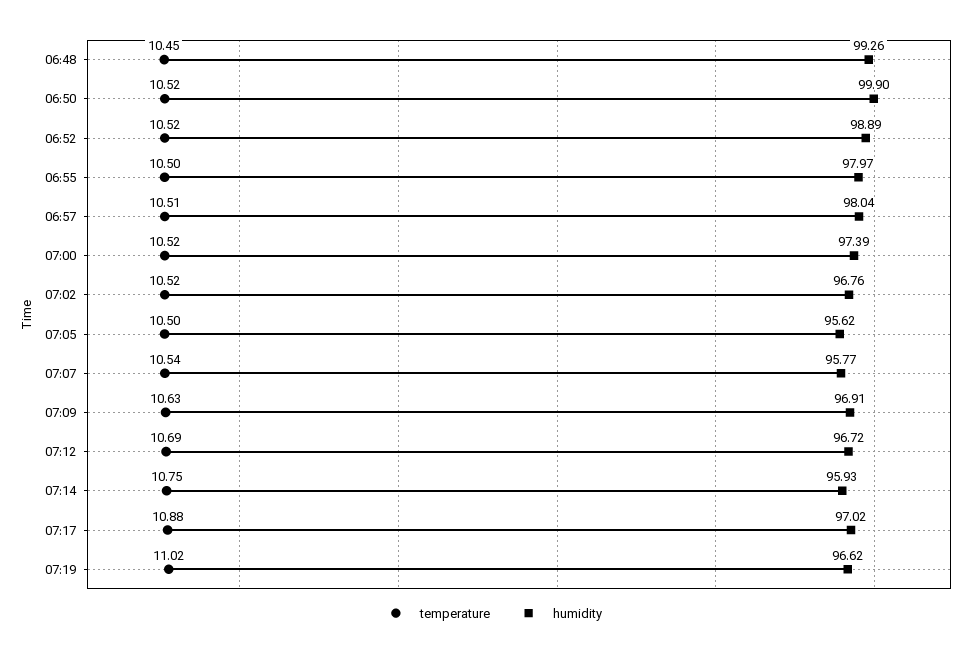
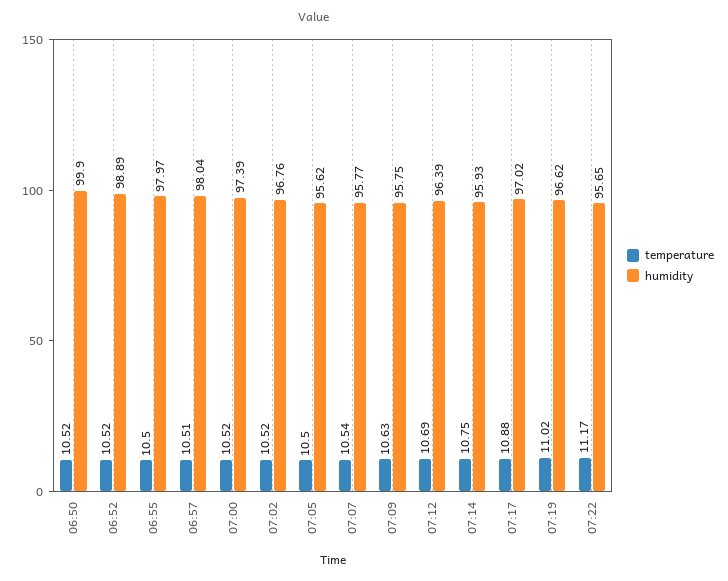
temperature, 06:48: 10.45 -> none
humidity, 06:48: 99.26 -> none
humidity, 07:09: 96.91 -> 95.75
humidity, 07:12: 96.72 -> 96.39
temperature, 07:22: none -> 11.17
humidity, 07:22: none -> 95.65

